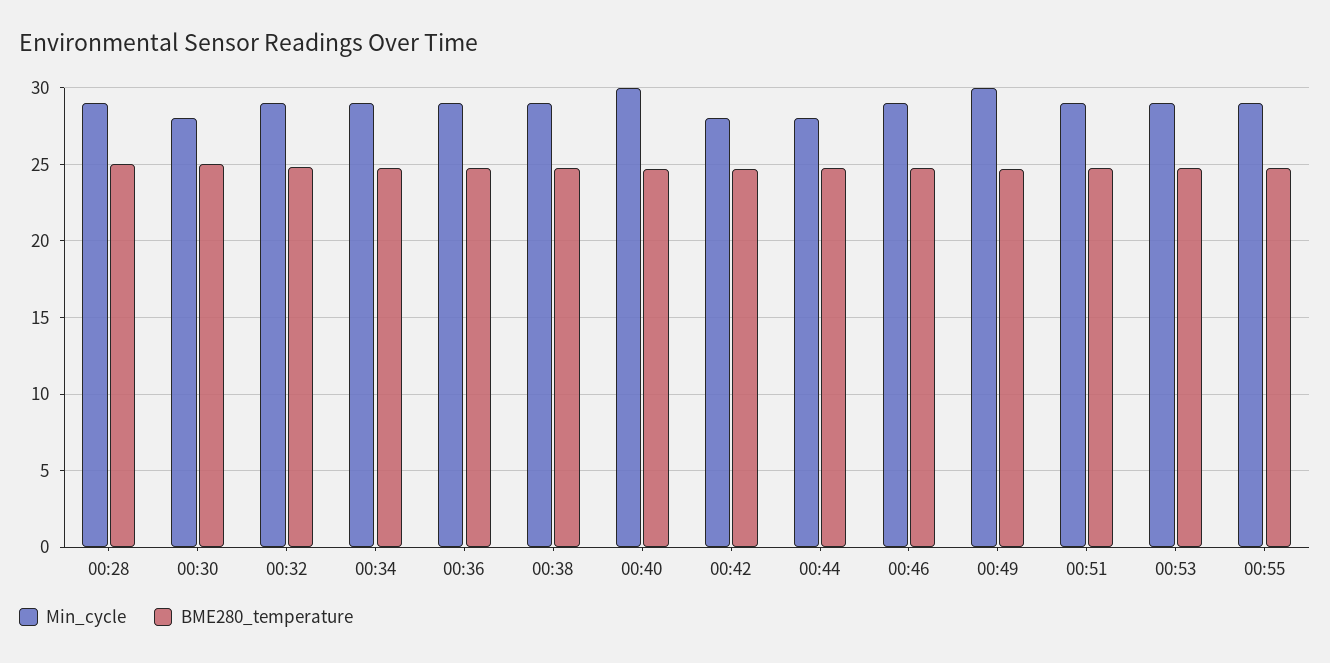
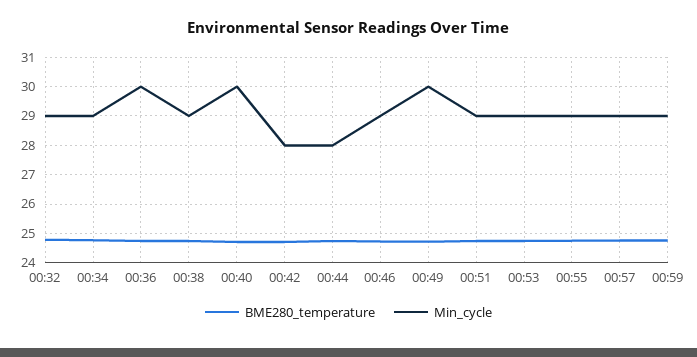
Min_cycle, 00:28: 29 -> none
BME280_temperature, 00:28: 25 -> none
Min_cycle, 00:30: 28 -> none
BME280_temperature, 00:30: 25 -> none
Min_cycle, 00:36: 29 -> 30
BME280_temperature, 00:57: none -> 24.75
Min_cycle, 00:57: none -> 29
BME280_temperature, 00:59: none -> 24.75
Min_cycle, 00:59: none -> 29

